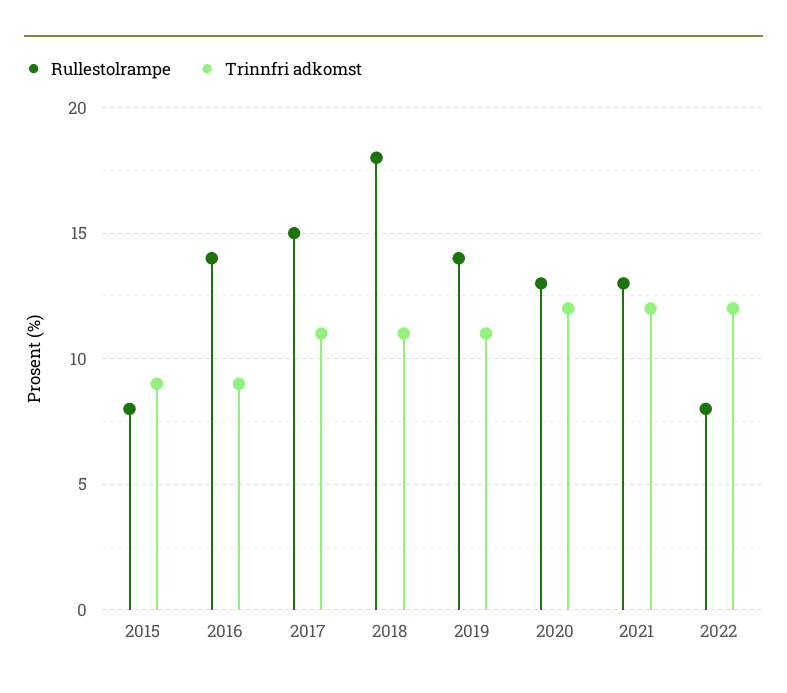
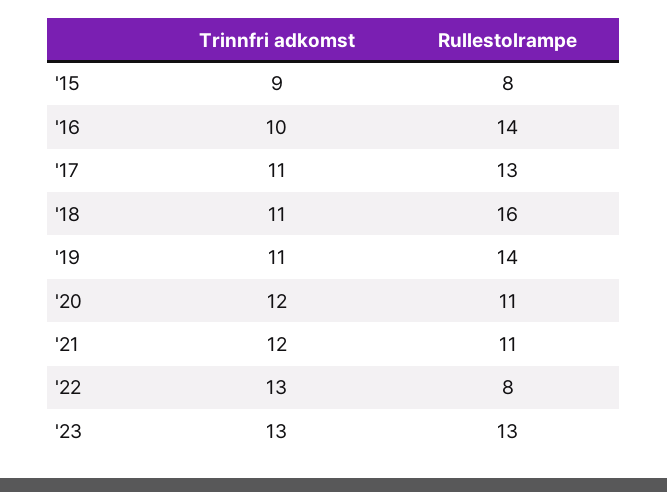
Trinnfri adkomst, 2016: 9 -> 10
Rullestolrampe, 2017: 15 -> 13
Rullestolrampe, 2018: 18 -> 16
Rullestolrampe, 2020: 13 -> 11
Rullestolrampe, 2021: 13 -> 11
Trinnfri adkomst, 2022: 12 -> 13
Trinnfri adkomst, '23: none -> 13
Rullestolrampe, '23: none -> 13

